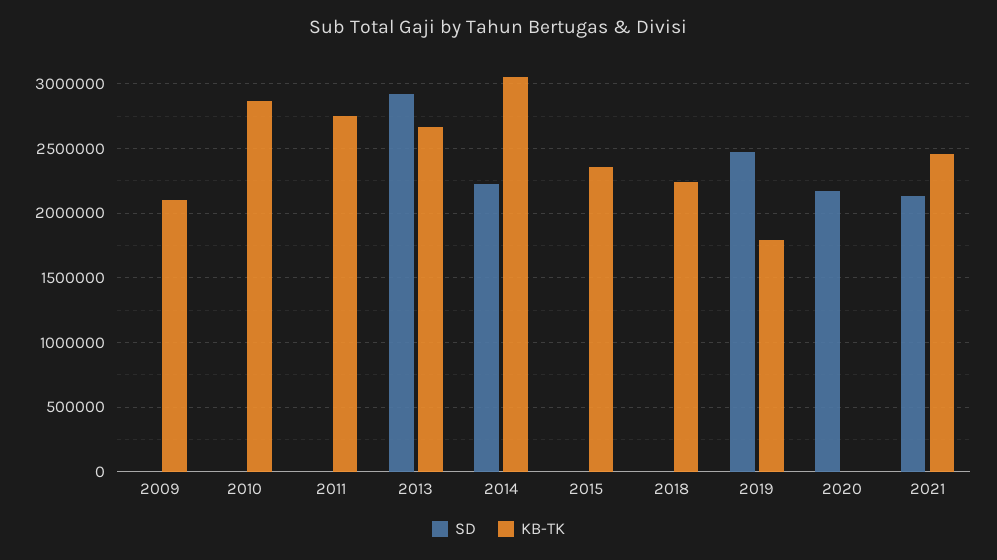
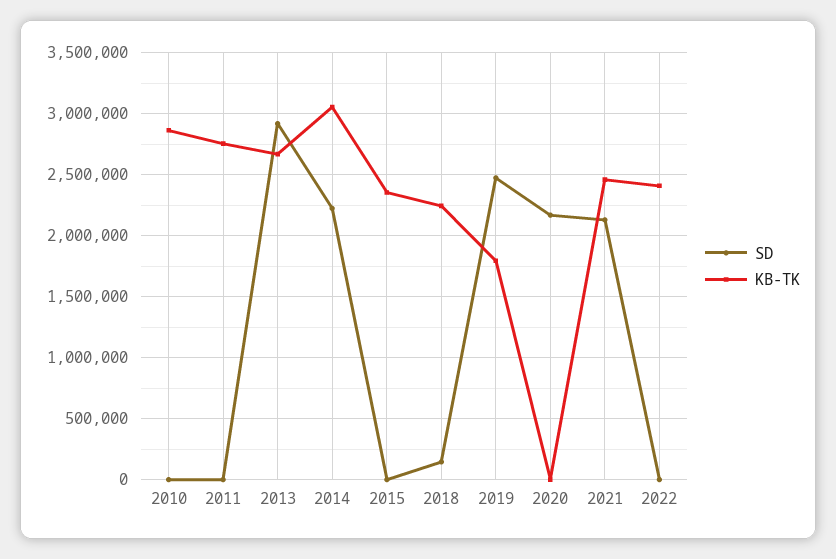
SD, 2009: 0 -> none
KB-TK, 2009: 2100000 -> none
SD, 2018: 0 -> 150000
SD, 2022: none -> 0
KB-TK, 2022: none -> 2400000

